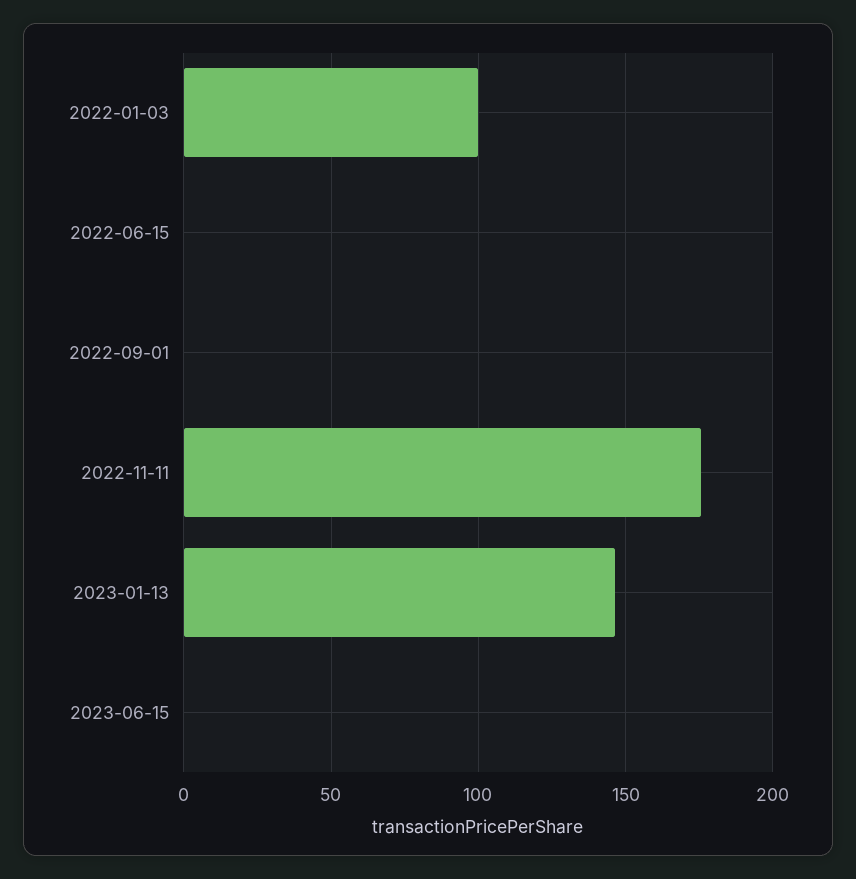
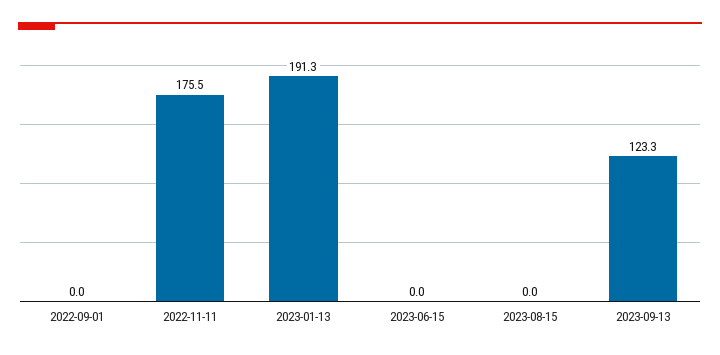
2022-01-03: 100 -> none
2022-06-15: 0 -> none
2023-01-13: 145 -> 191.3
2023-08-15: none -> 0
2023-09-13: none -> 123.3

